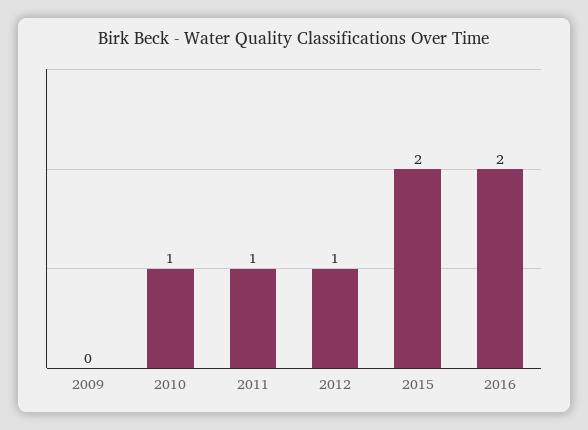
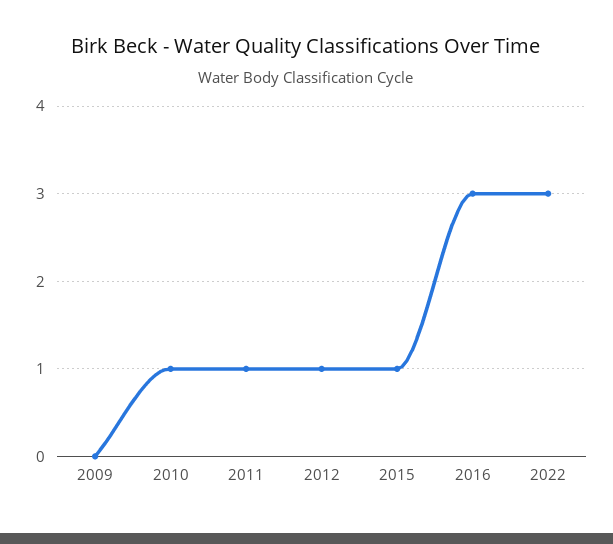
2015: 2 -> 1
2016: 2 -> 3
2022: none -> 3

